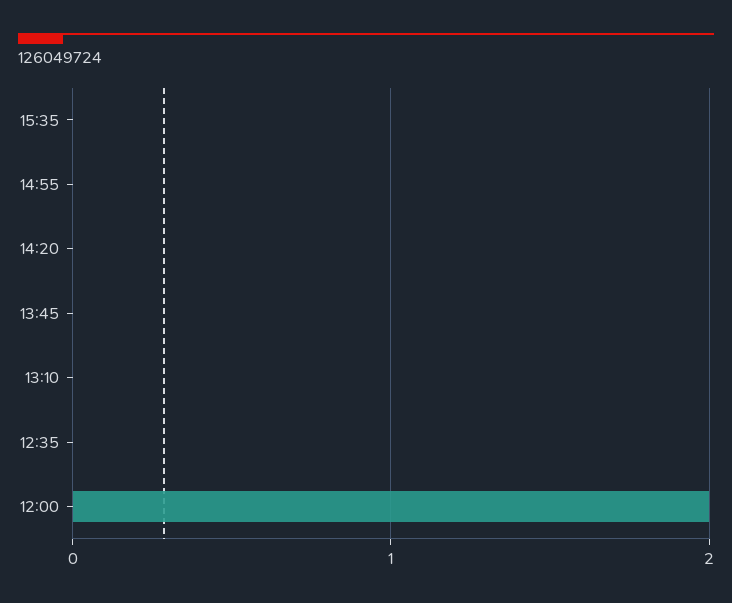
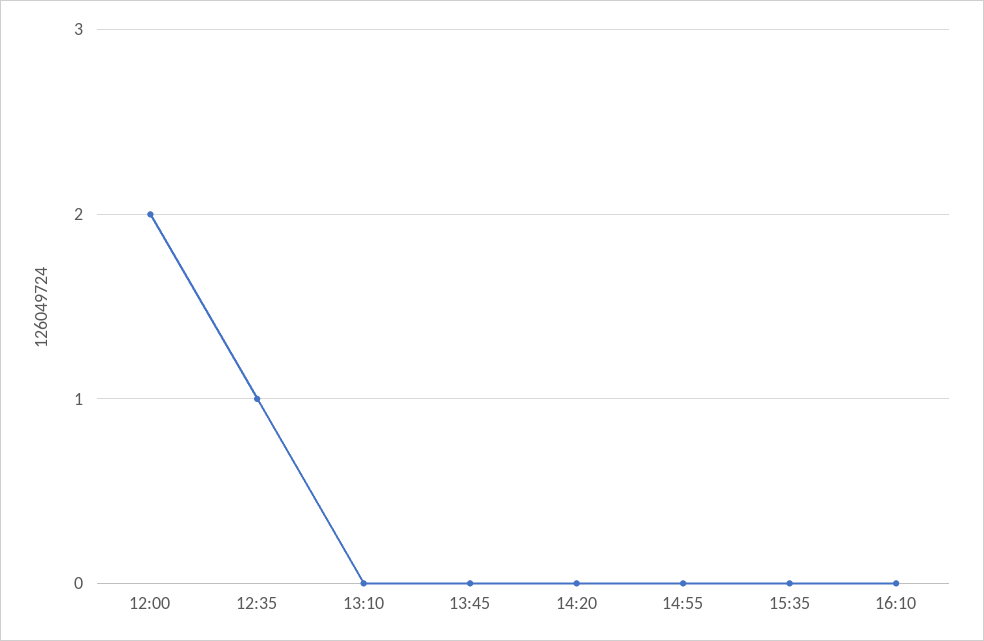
12:35: 0 -> 1
16:10: none -> 0

